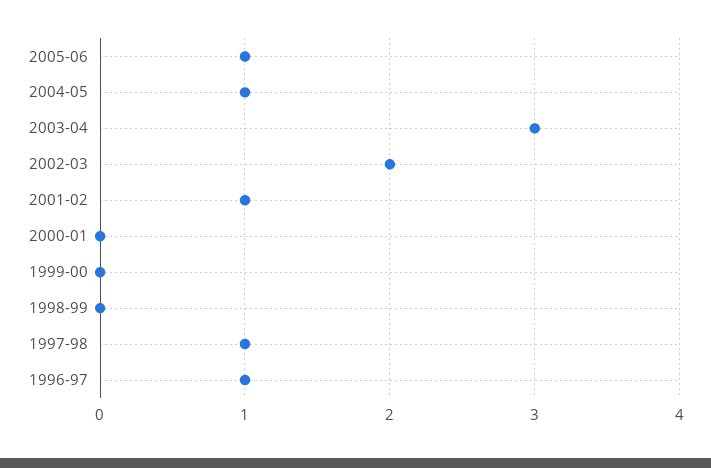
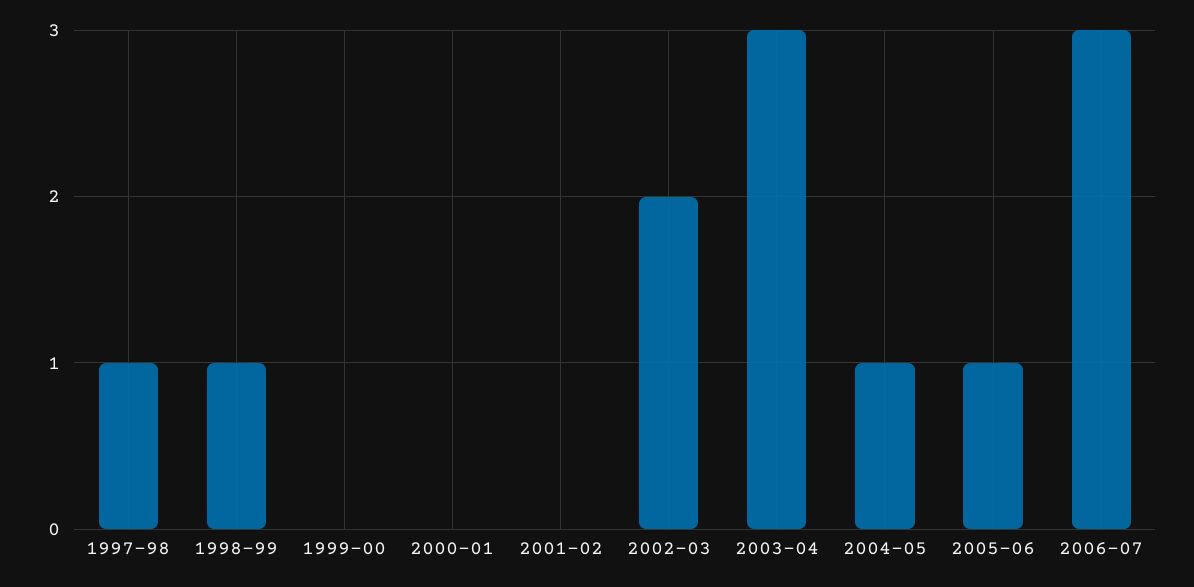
2001-02: 1 -> 0
1998-99: 0 -> 1
1996-97: 1 -> none
2006-07: none -> 3

